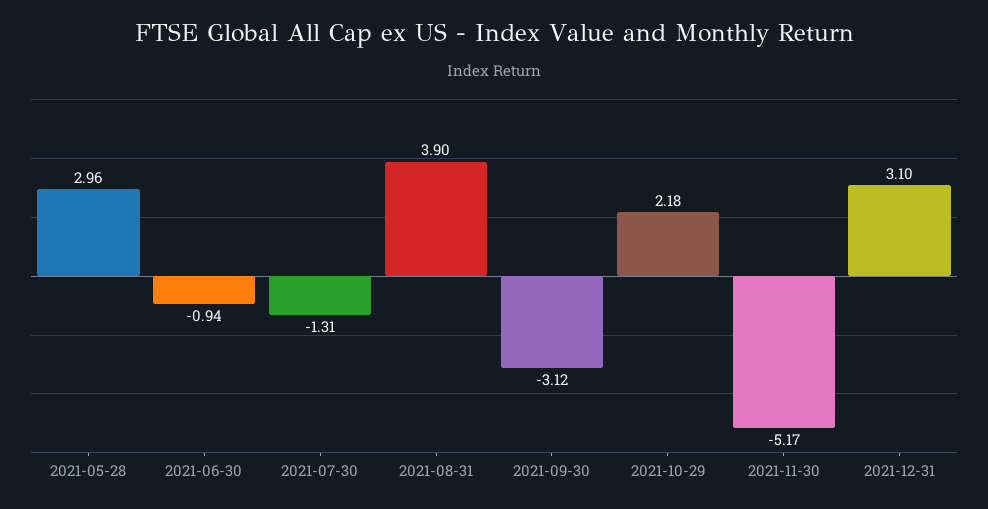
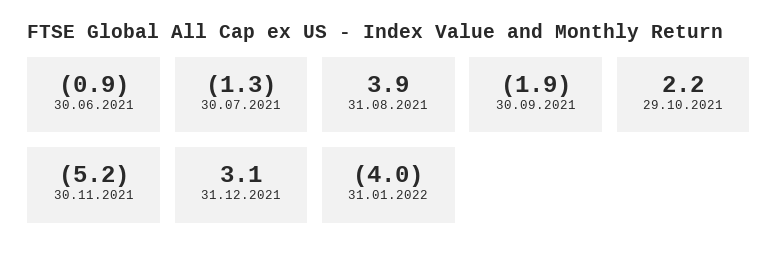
2021-05-28: 2.96 -> none
2021-09-30: -3.12 -> -1.9
31.01.2022: none -> -4

